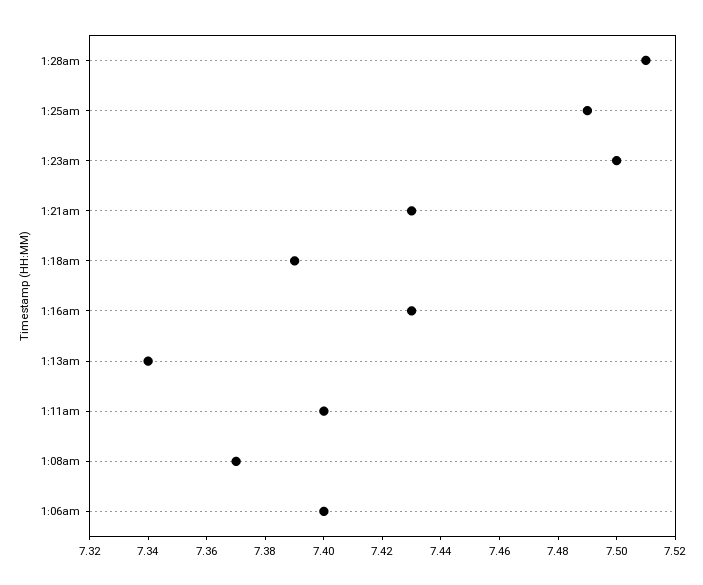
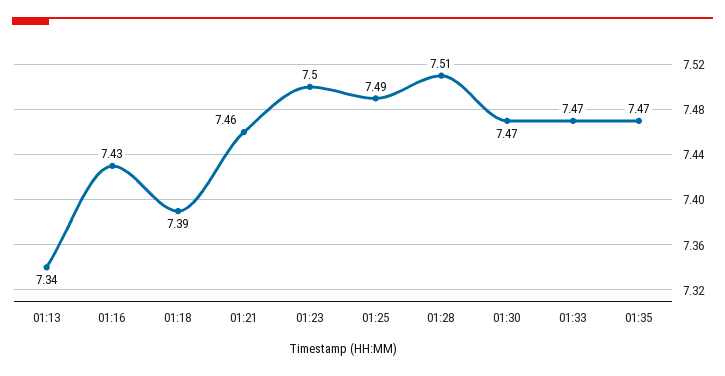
1:21am: 7.43 -> 7.46
1:11am: 7.4 -> none
1:08am: 7.37 -> none
1:06am: 7.4 -> none
01:30: none -> 7.47
01:33: none -> 7.47
01:35: none -> 7.47

